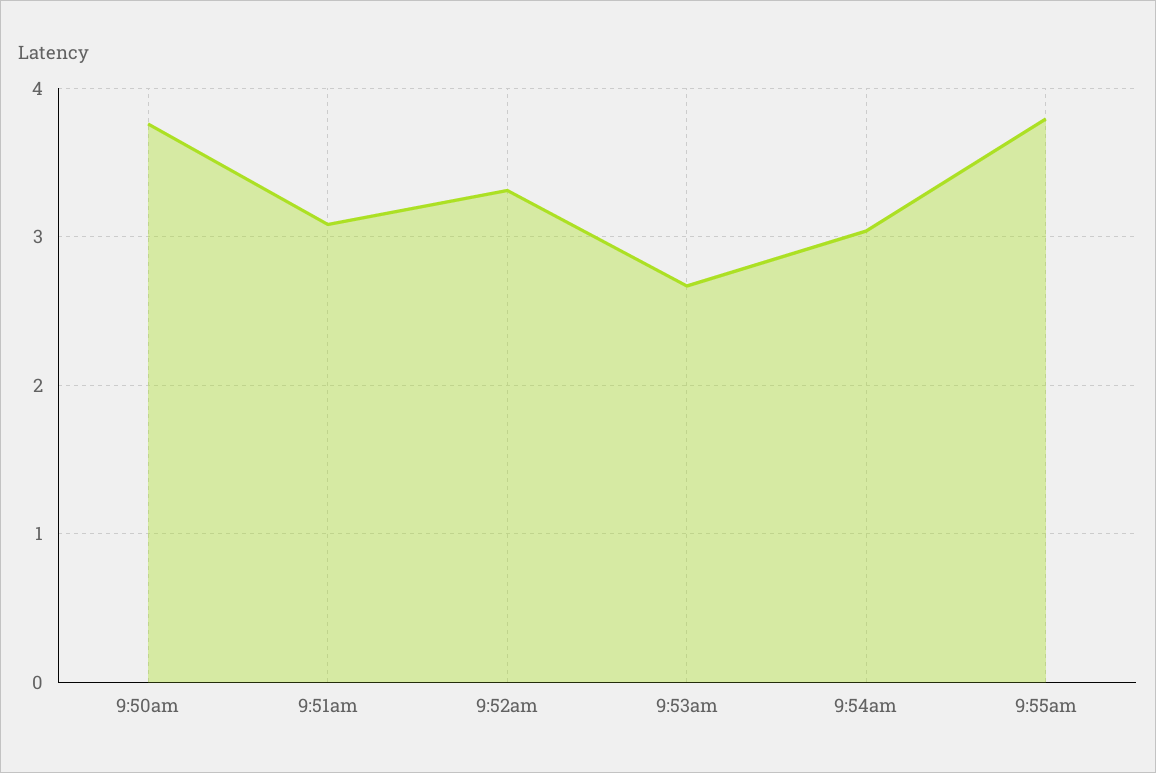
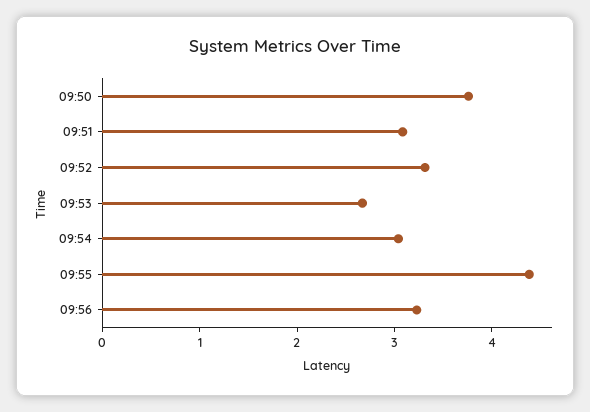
9:55am: 3.8 -> 4.4
09:56: none -> 3.2

